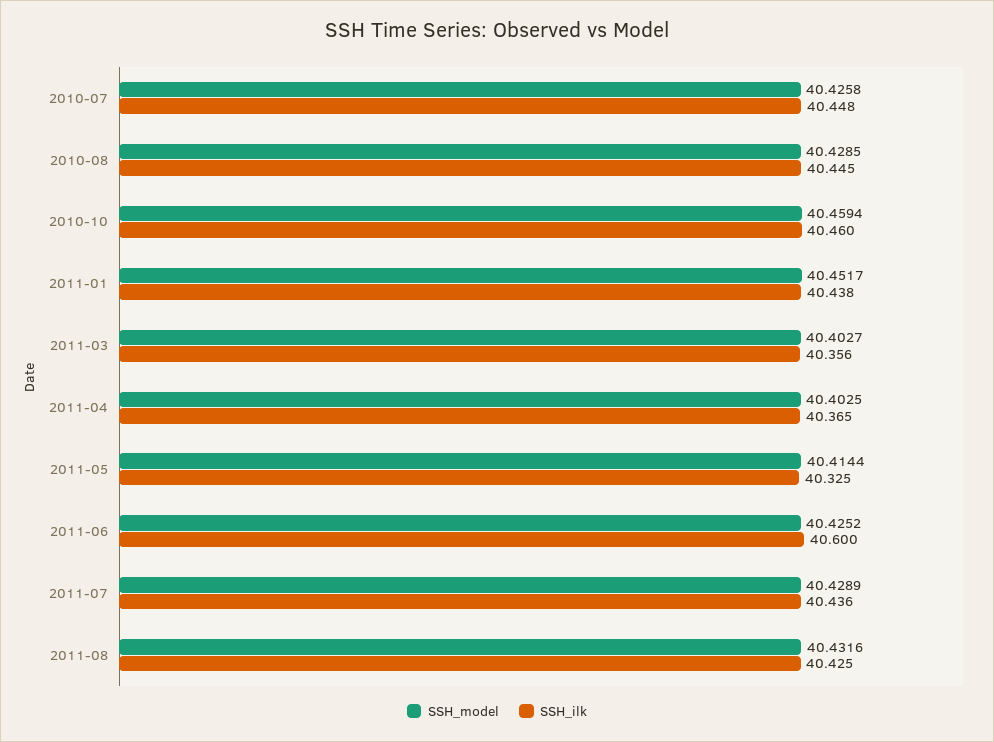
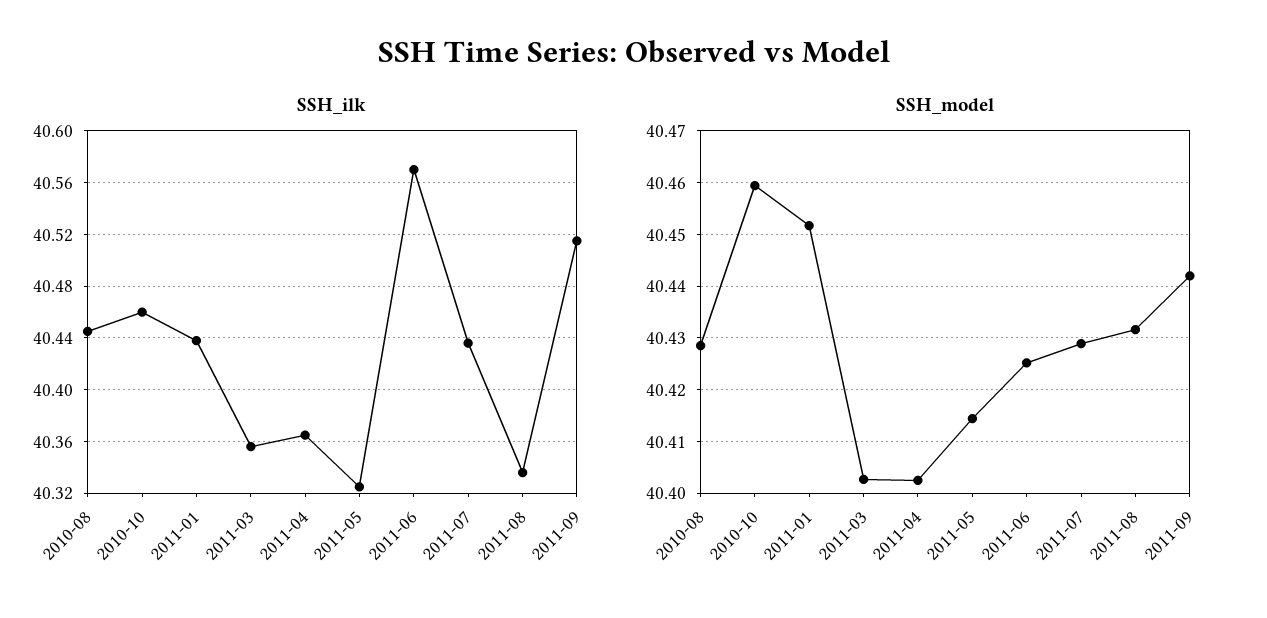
SSH_model, 2010-07: 40.4258 -> none
SSH_ilk, 2010-07: 40.448 -> none
SSH_ilk, 2011-06: 40.6 -> 40.57
SSH_ilk, 2011-08: 40.425 -> 40.335
SSH_ilk, 2011-09: none -> 40.515
SSH_model, 2011-09: none -> 40.442

